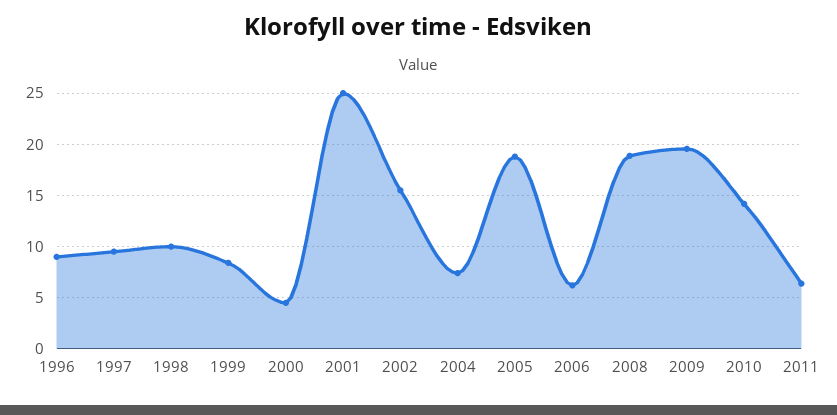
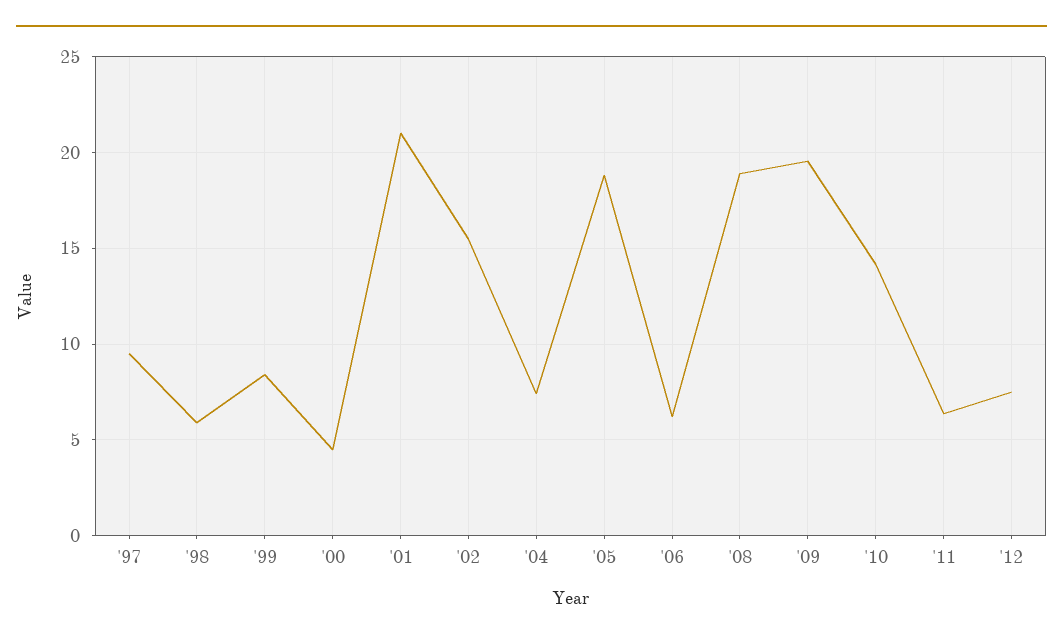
1996: 9 -> none
1998: 10 -> 6
2001: 25 -> 21
'12: none -> 7.5

